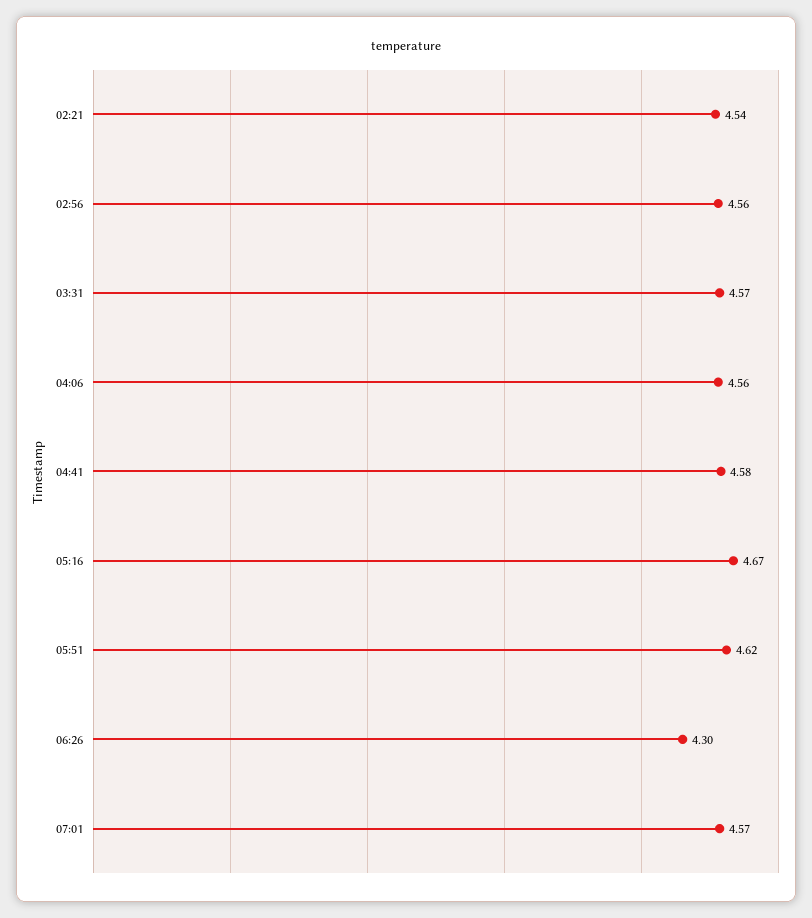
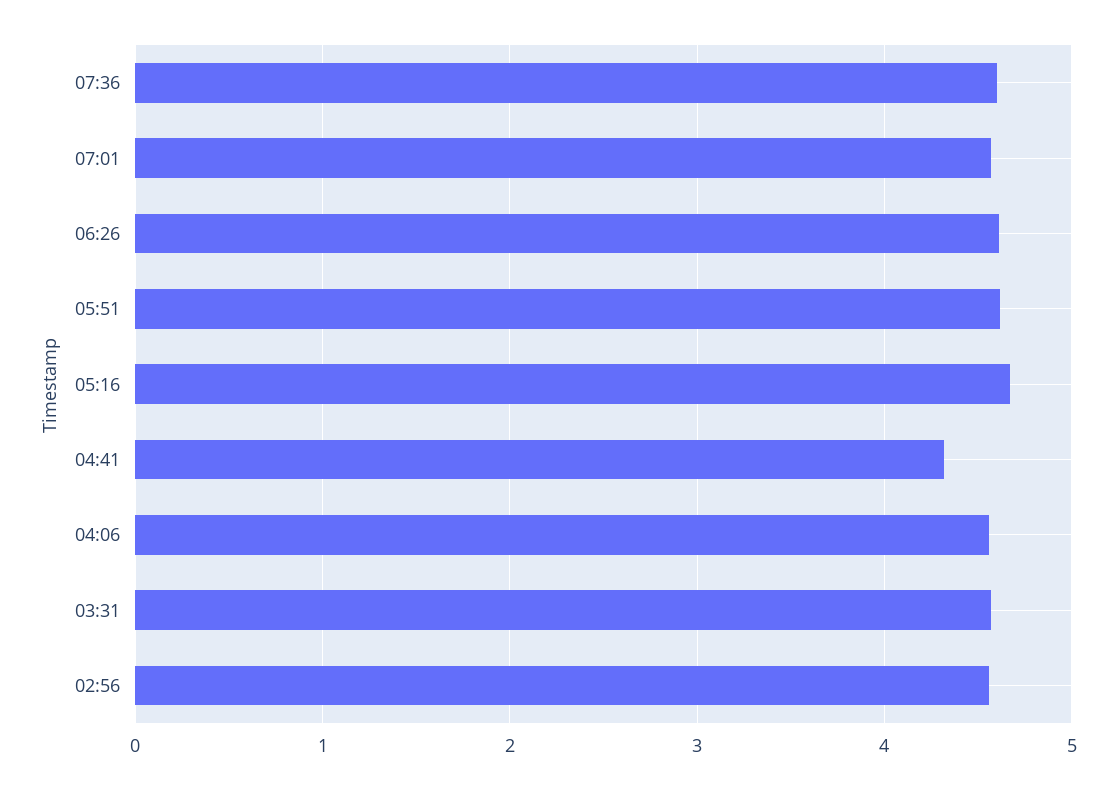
02:21: 4.54 -> none
04:41: 4.58 -> 4.3
06:26: 4.3 -> 4.6
07:36: none -> 4.6

